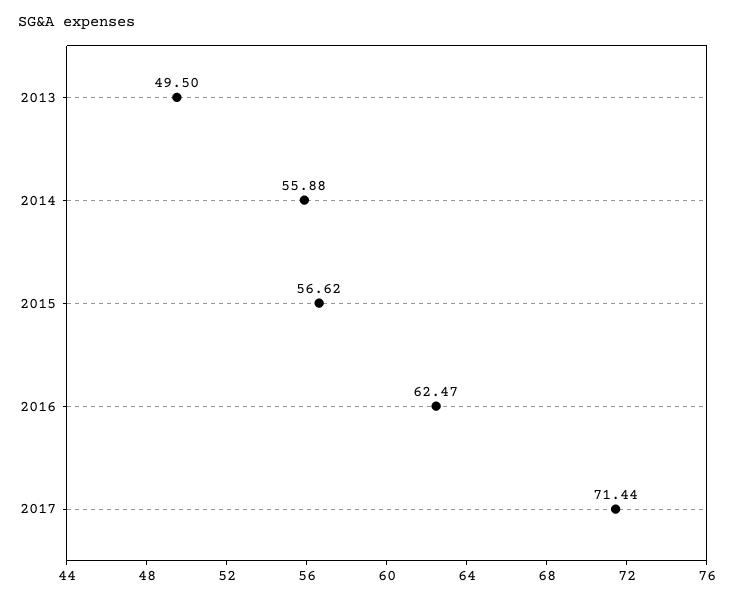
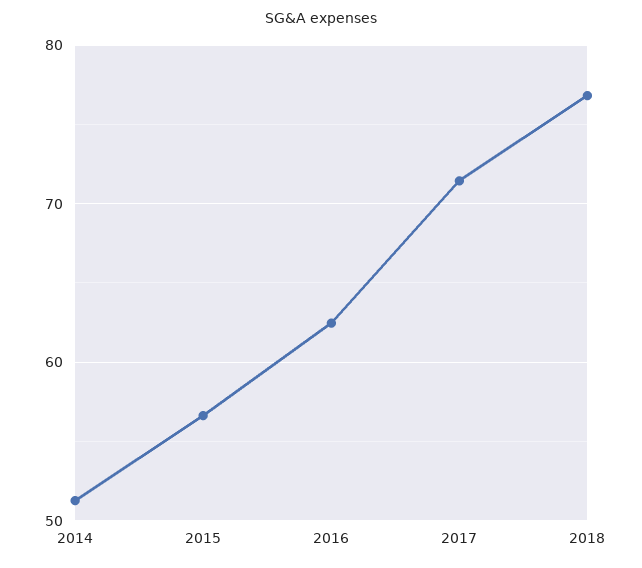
2013: 49.5 -> none
2014: 55.88 -> 51
2018: none -> 77

